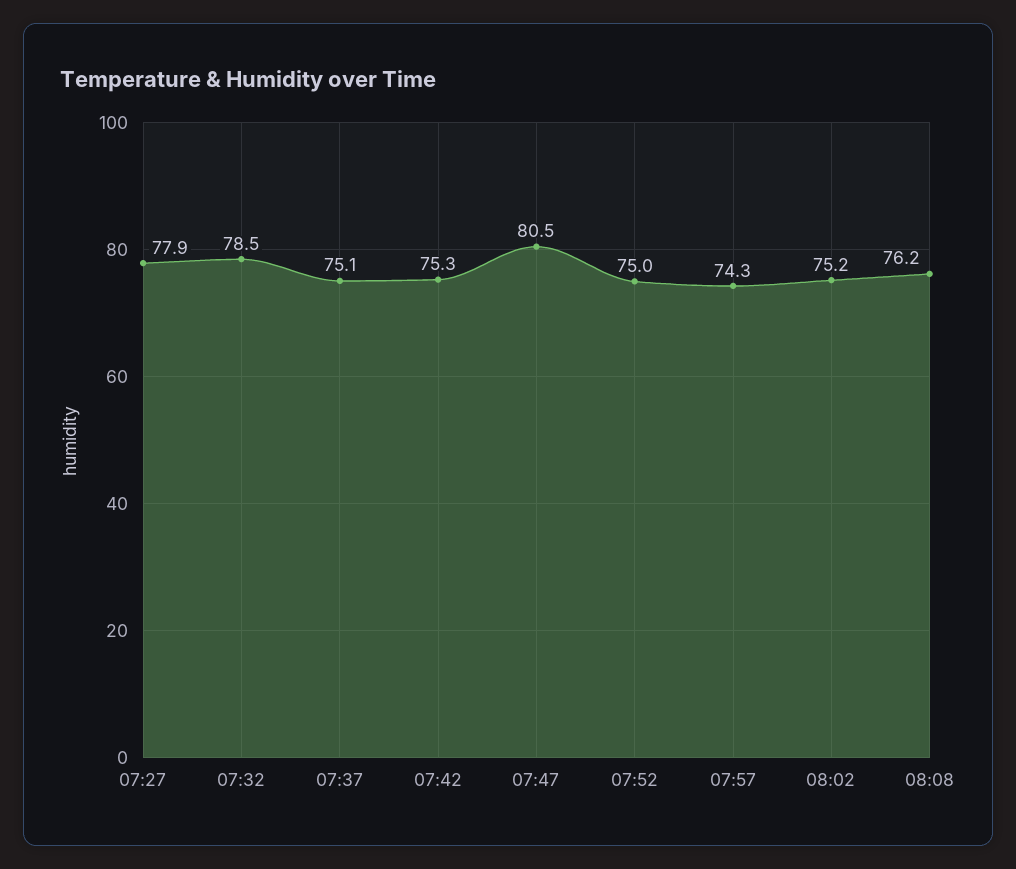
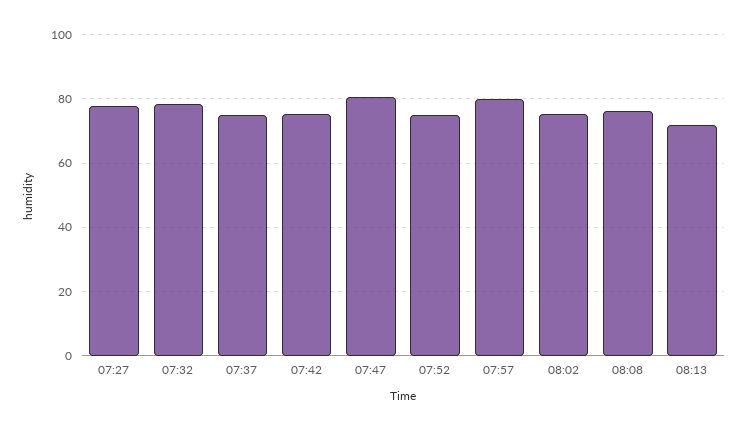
07:57: 74.3 -> 80
08:13: none -> 72

